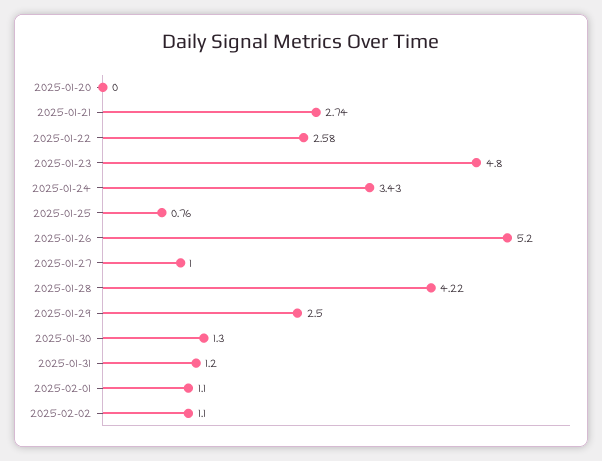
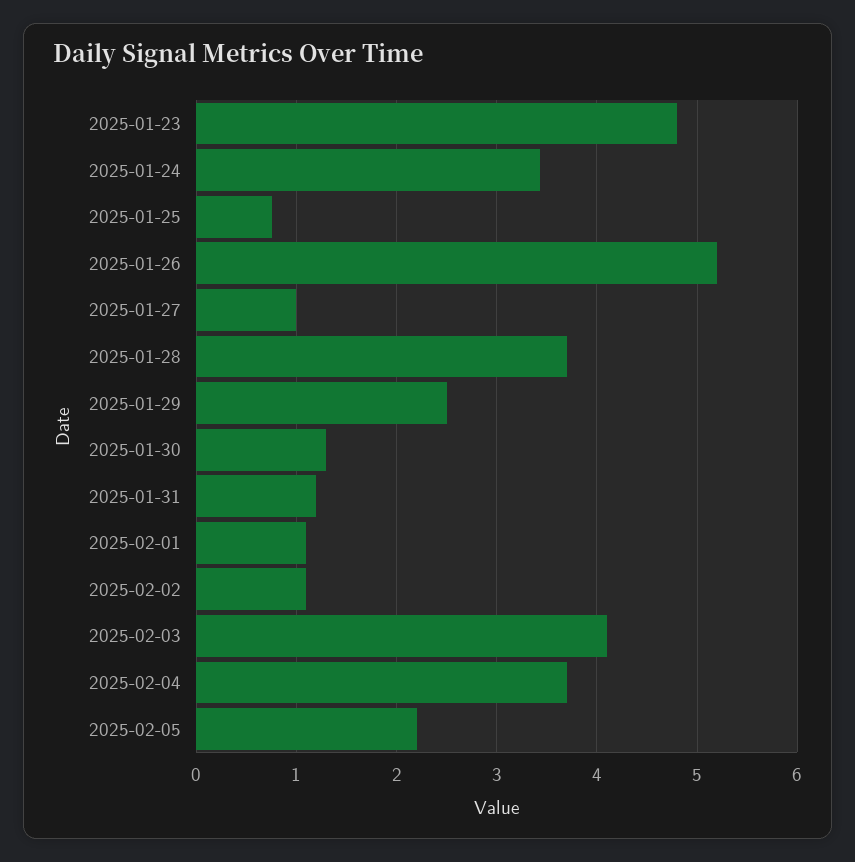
2025-01-20: 0 -> none
2025-01-21: 2.74 -> none
2025-01-22: 2.58 -> none
2025-01-28: 4.22 -> 3.7
2025-02-03: none -> 4.1
2025-02-04: none -> 3.7
2025-02-05: none -> 2.2

